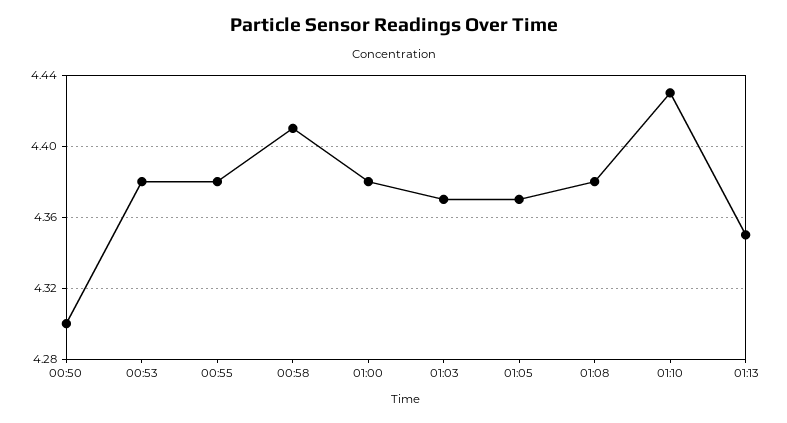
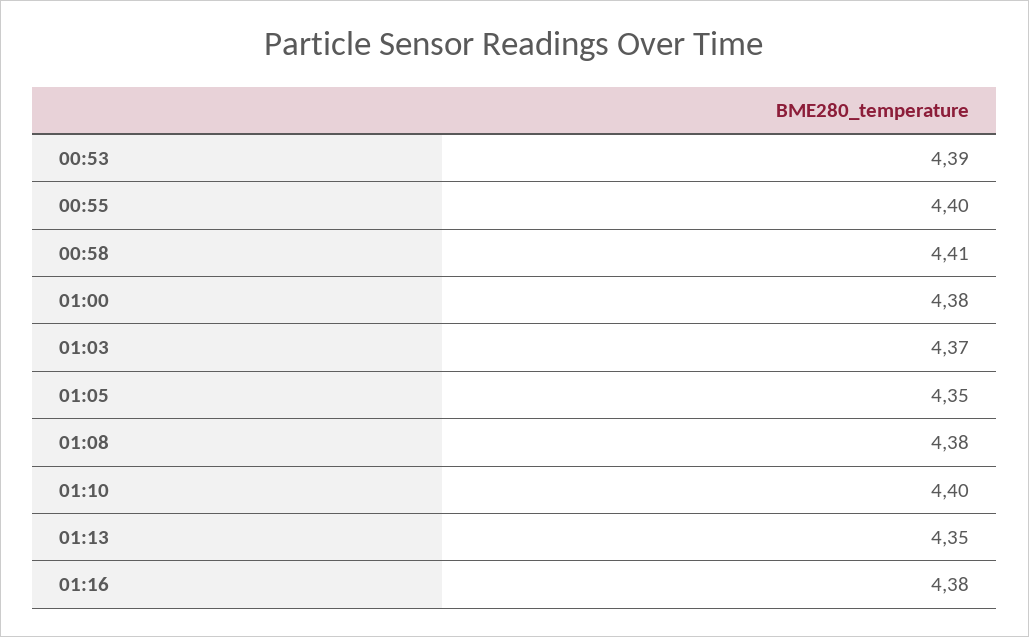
00:50: 4.3 -> none
00:53: 4.38 -> 4.39
00:55: 4.38 -> 4.4
01:05: 4.37 -> 4.35
01:10: 4.43 -> 4.4
01:16: none -> 4.38

